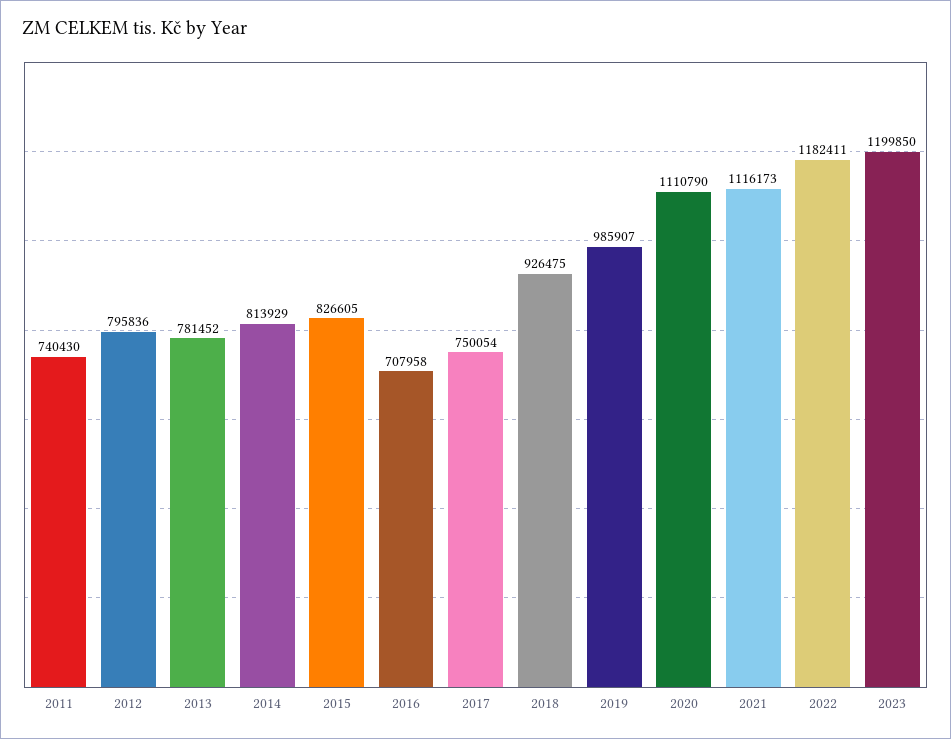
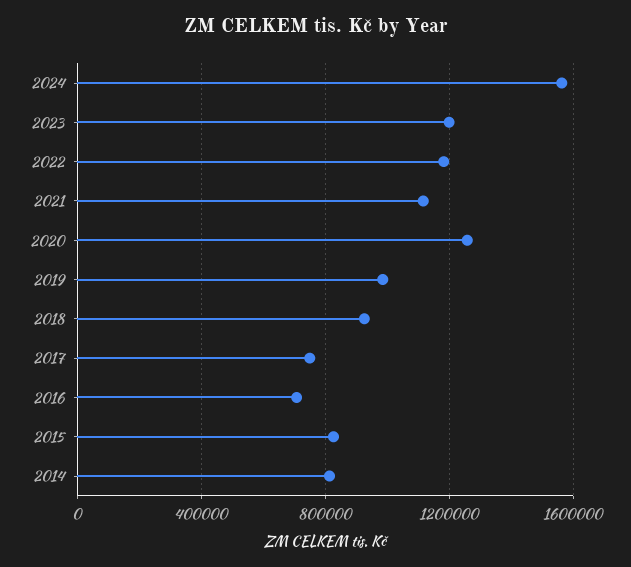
2011: 740430 -> none
2012: 795836 -> none
2013: 781452 -> none
2020: 1110790 -> 1250000
2024: none -> 1550000

